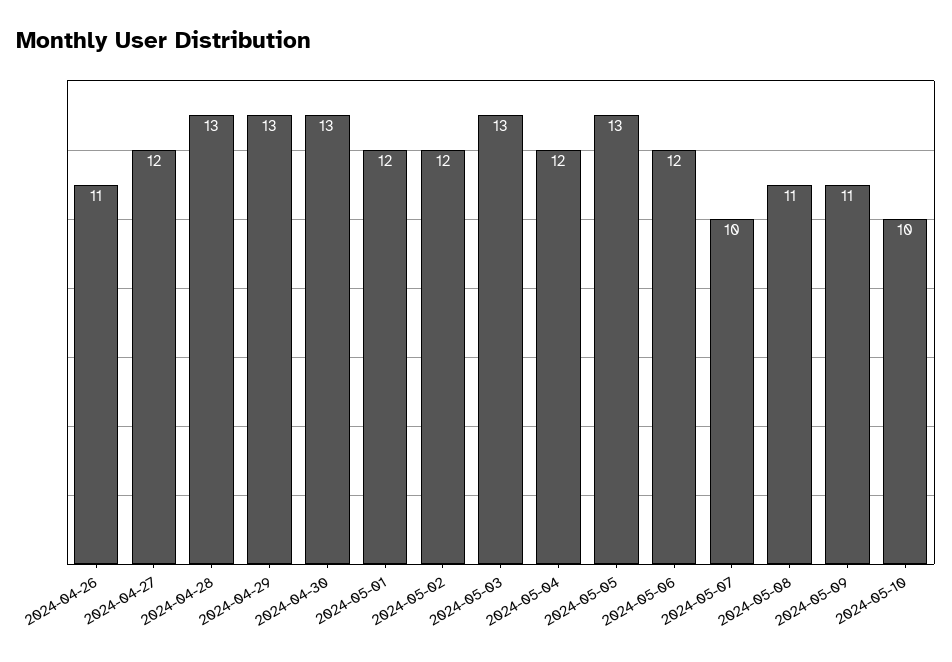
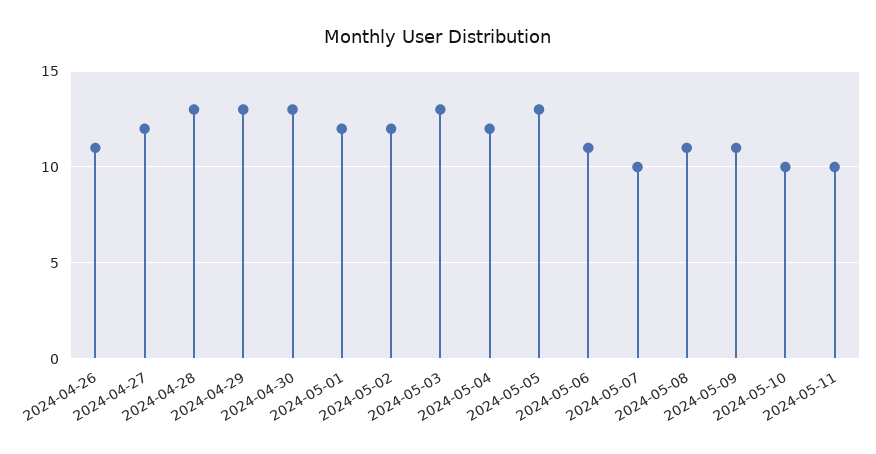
2024-05-06: 12 -> 11
2024-05-11: none -> 10

